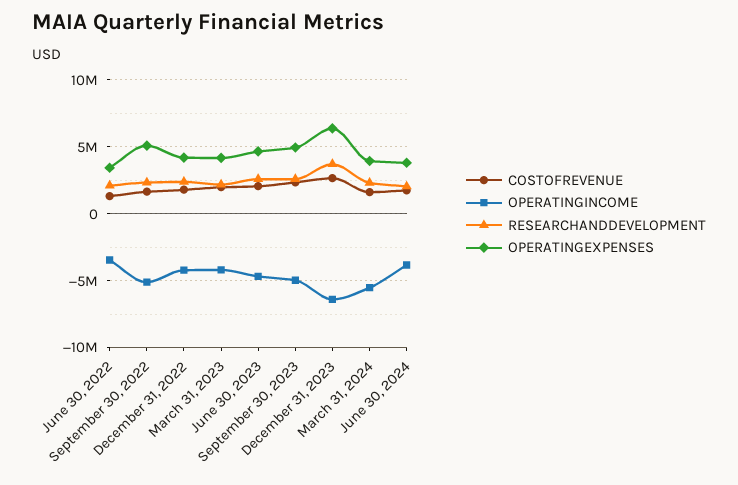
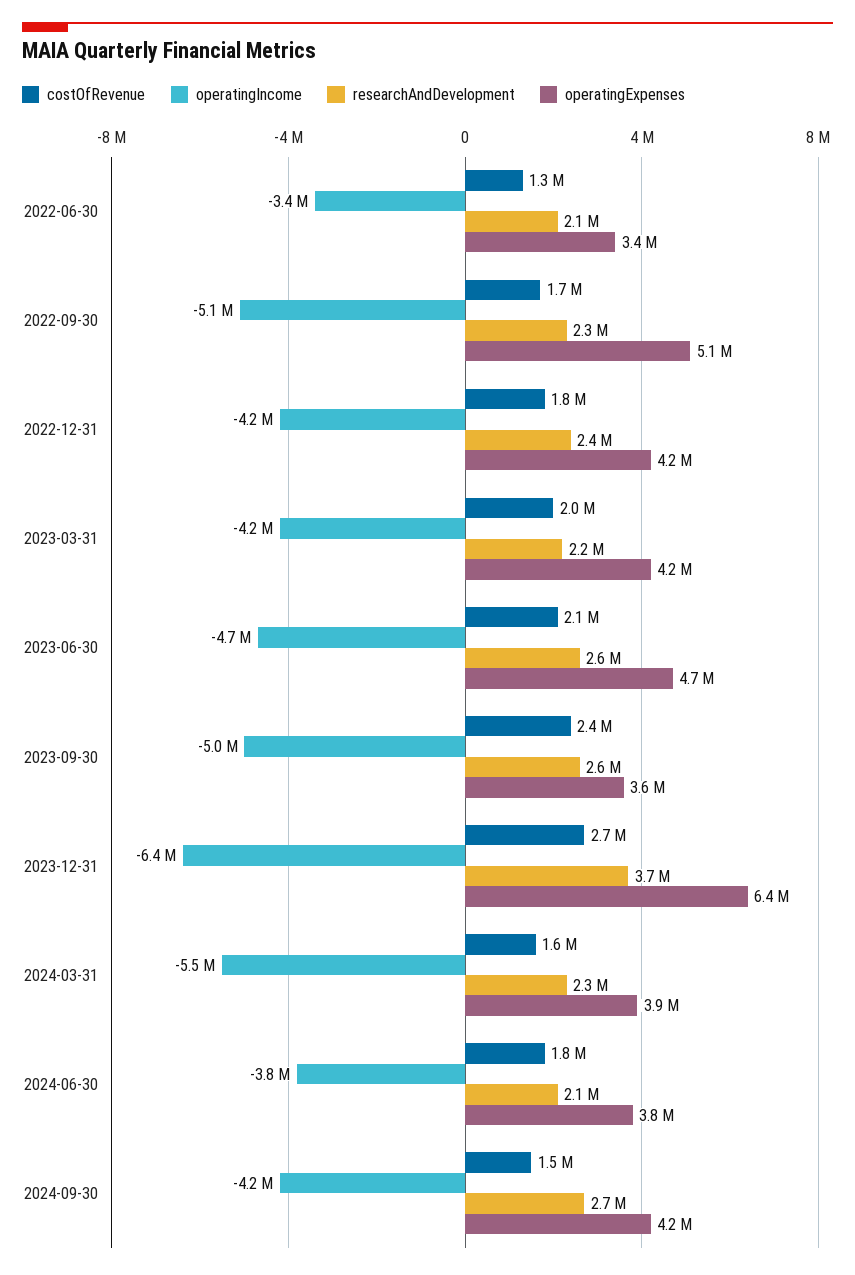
OPERATINGEXPENSES, September 30, 2023: 5000000 -> 3600000
COSTOFREVENUE, 2024-09-30: none -> 1500000
OPERATINGINCOME, 2024-09-30: none -> -4200000
RESEARCHANDDEVELOPMENT, 2024-09-30: none -> 2700000
OPERATINGEXPENSES, 2024-09-30: none -> 4200000

